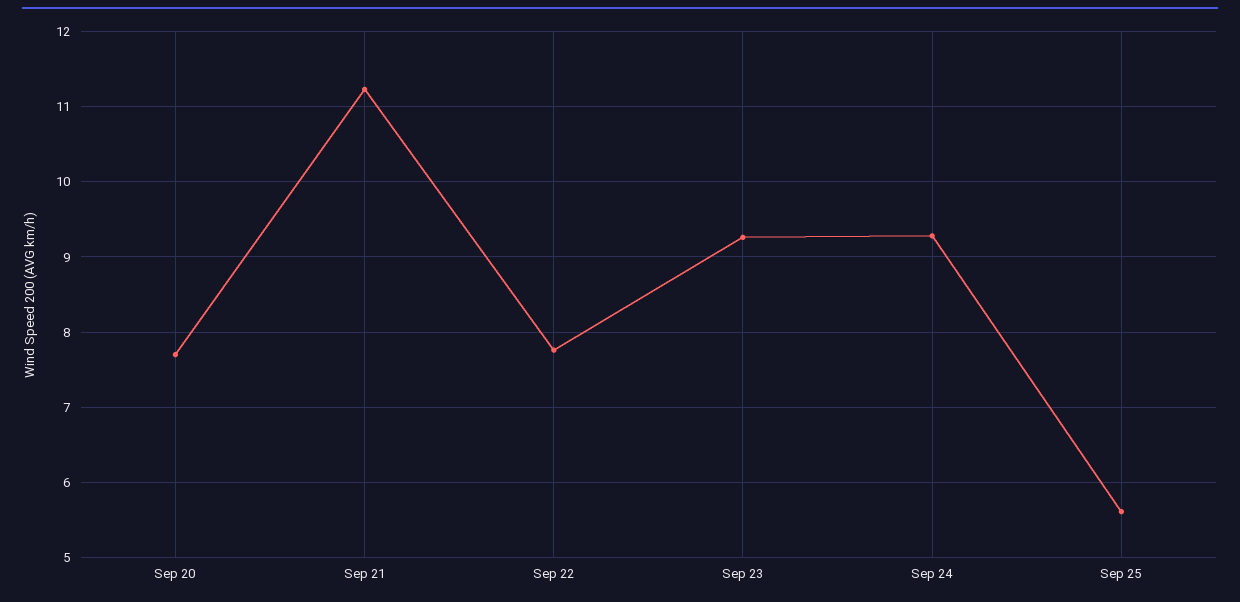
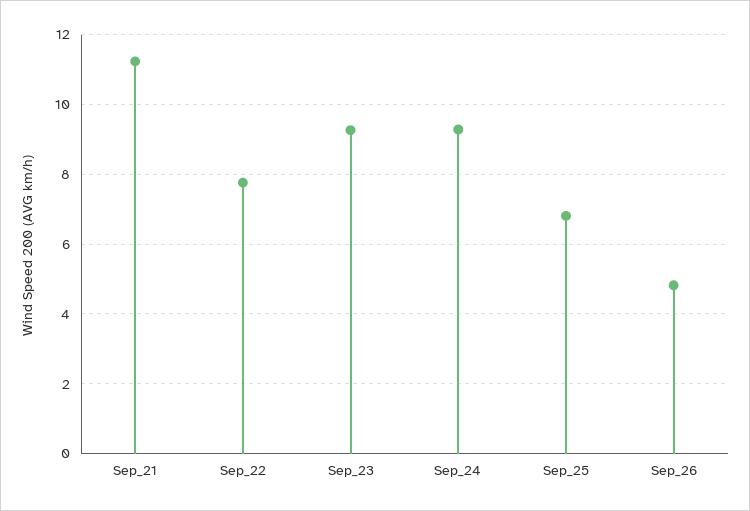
Sep 20: 7.7 -> none
Sep 25: 5.6 -> 6.8
Sep_26: none -> 4.8

